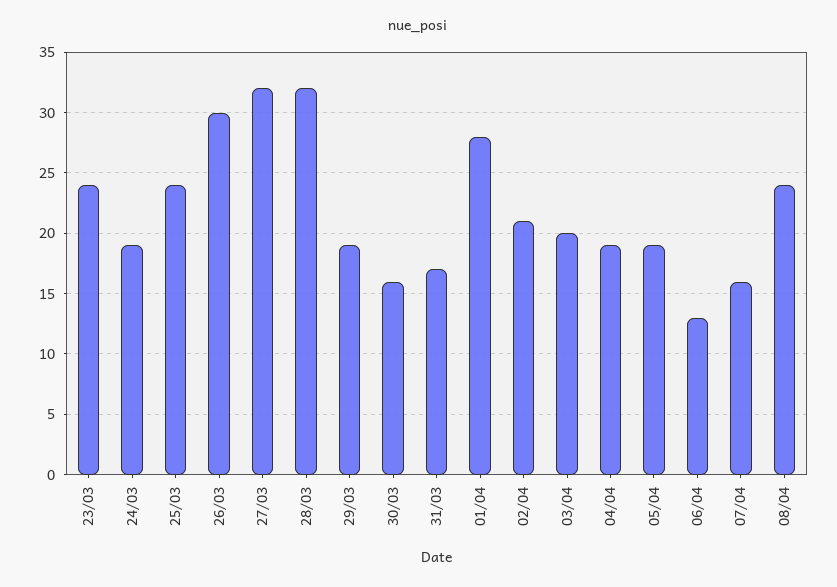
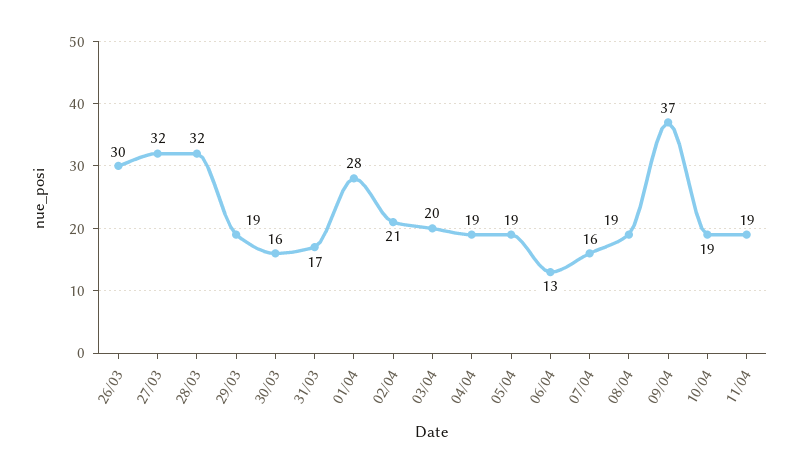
23/03: 24 -> none
24/03: 19 -> none
25/03: 24 -> none
08/04: 24 -> 19
09/04: none -> 37
10/04: none -> 19
11/04: none -> 19

